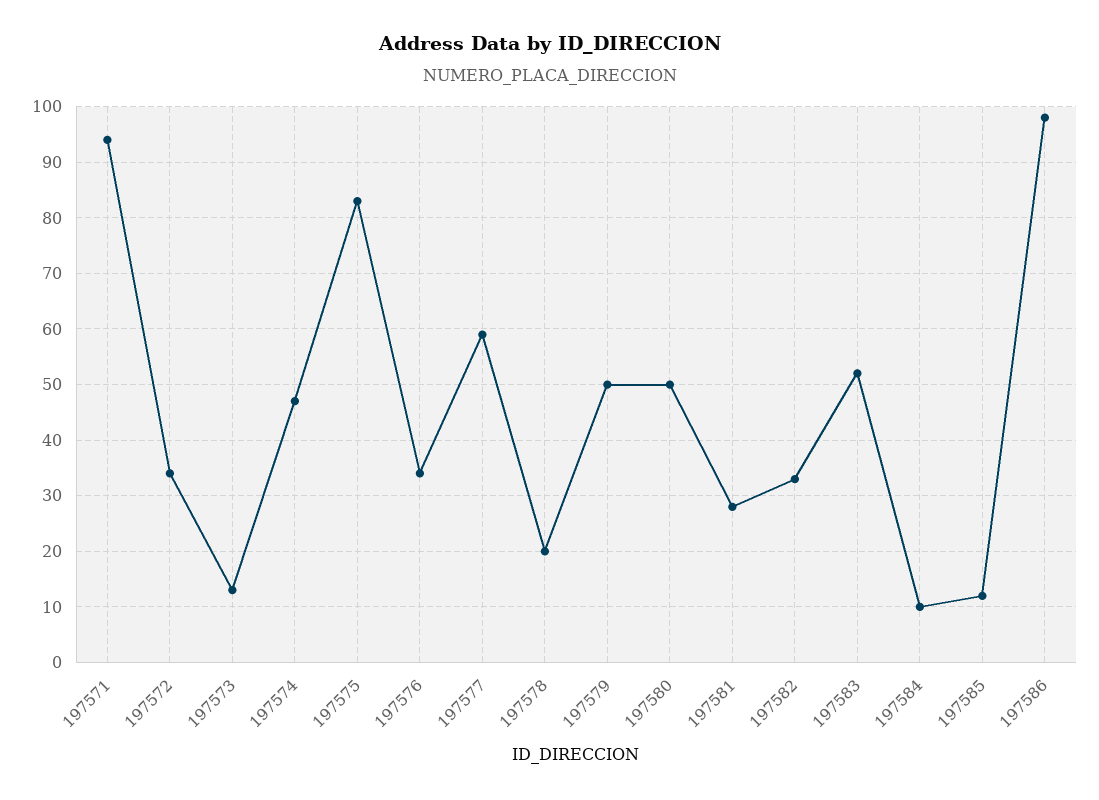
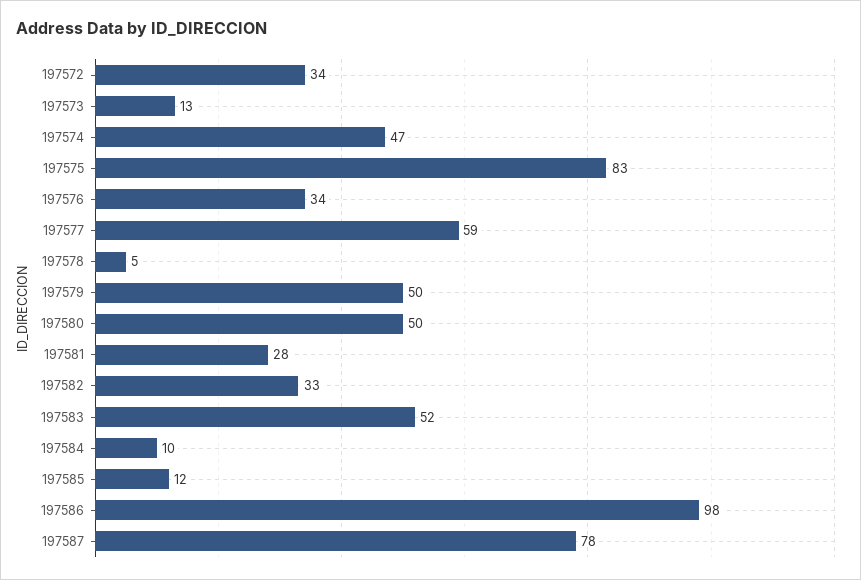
197571: 95 -> none
197578: 20 -> 5
197587: none -> 78

